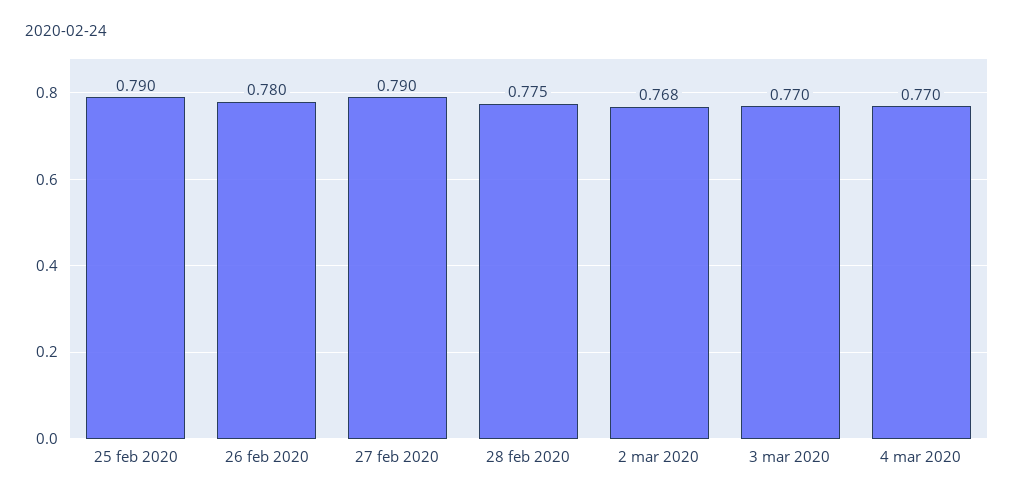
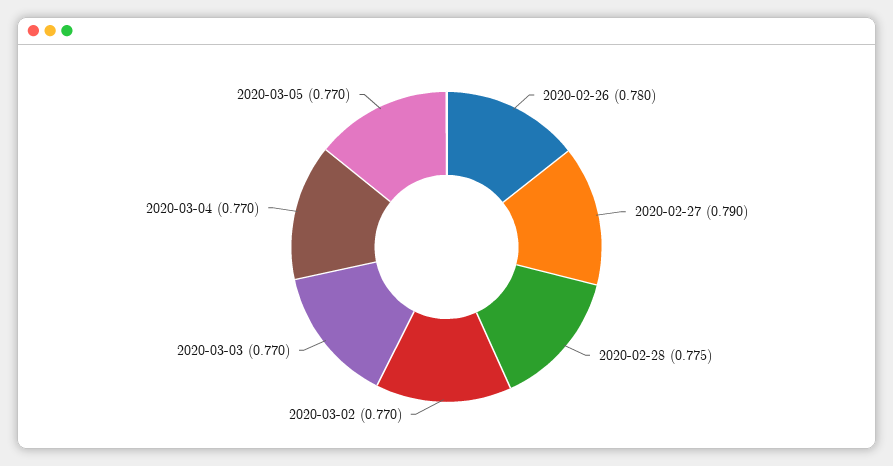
25 feb 2020: 0.79 -> none
2 mar 2020: 0.768 -> 0.77
2020-03-05: none -> 0.77

